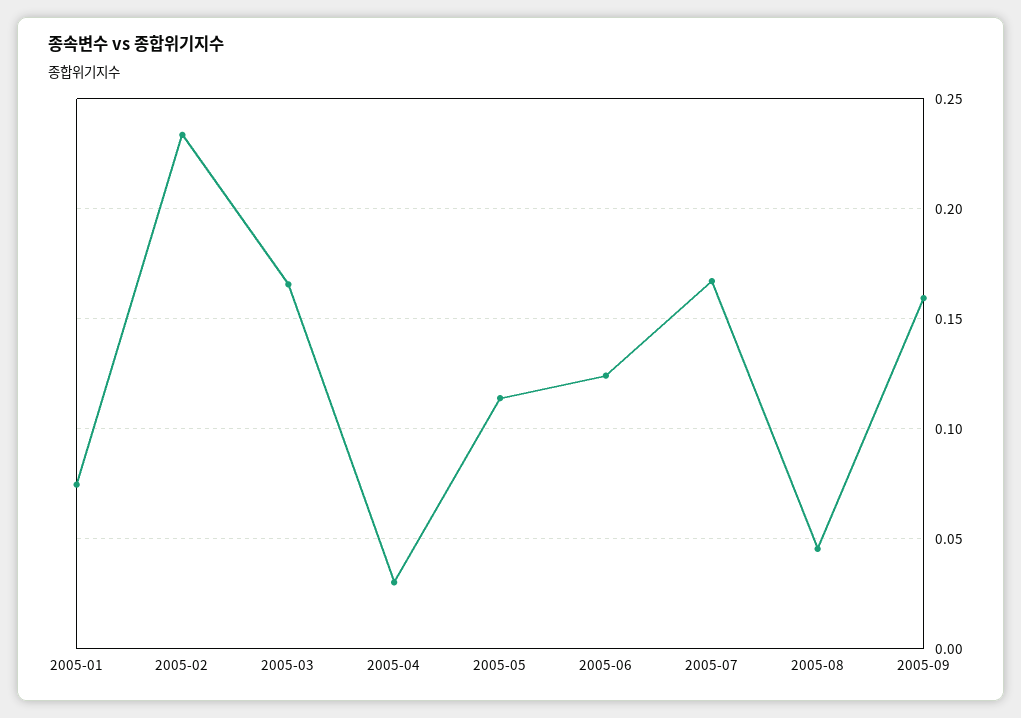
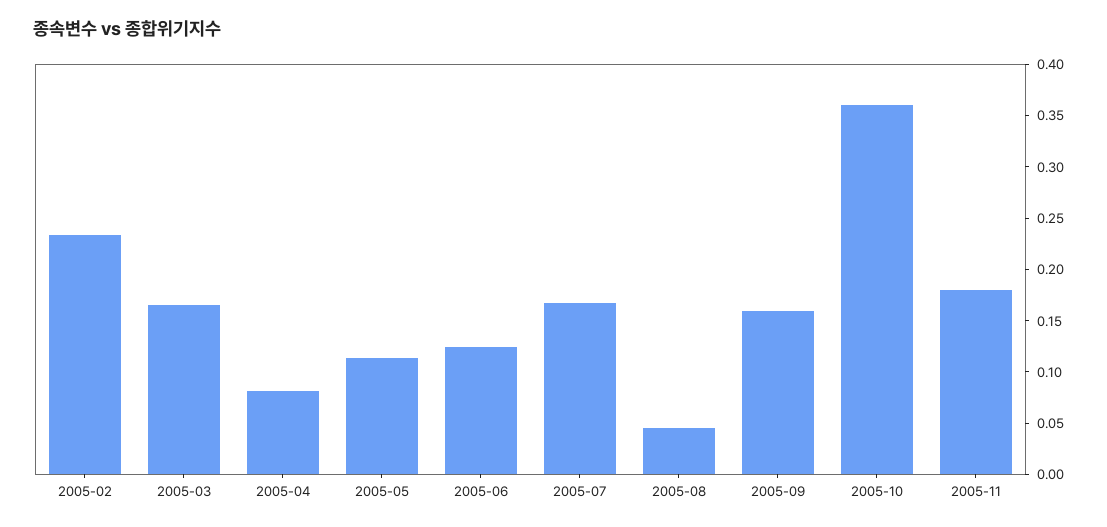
2005-01: 0.075 -> none
2005-04: 0.03 -> 0.08
2005-10: none -> 0.36
2005-11: none -> 0.18

